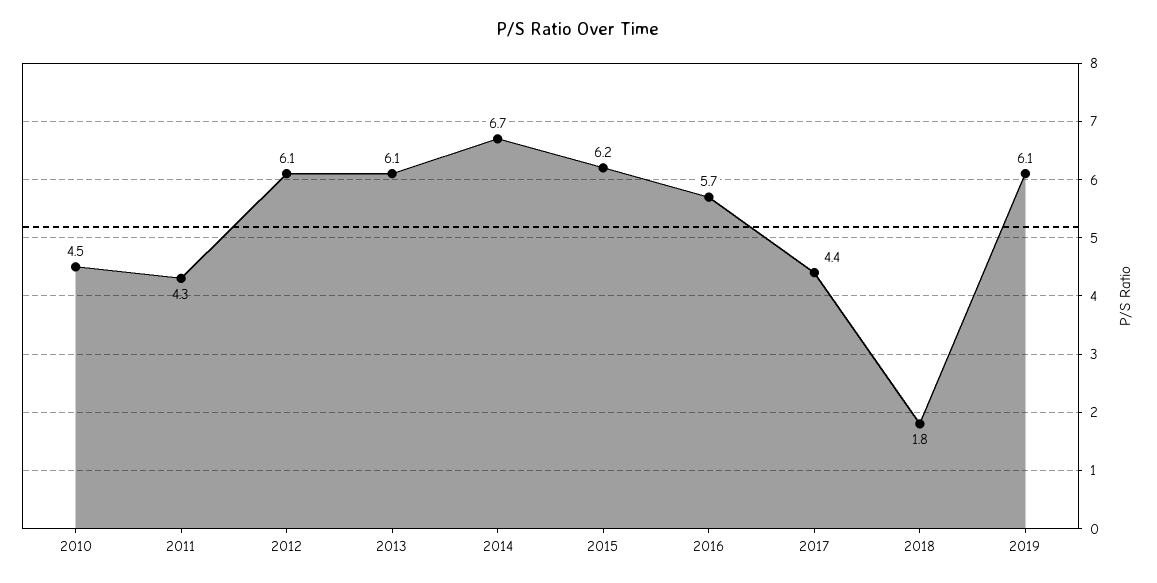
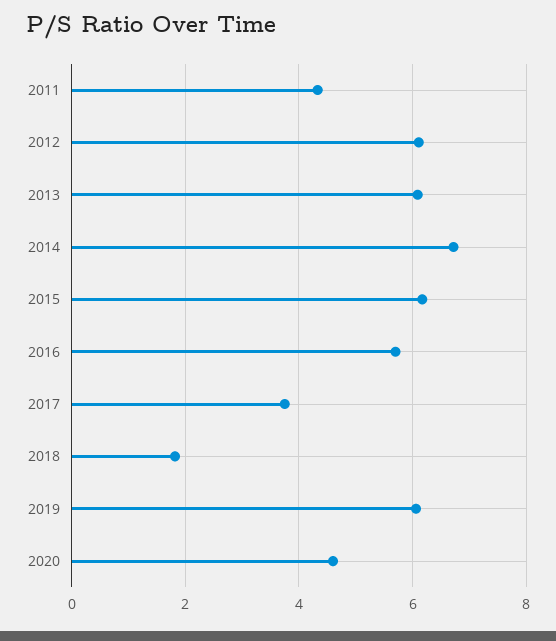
2010: 4.5 -> none
2017: 4.4 -> 3.8
2020: none -> 4.6

